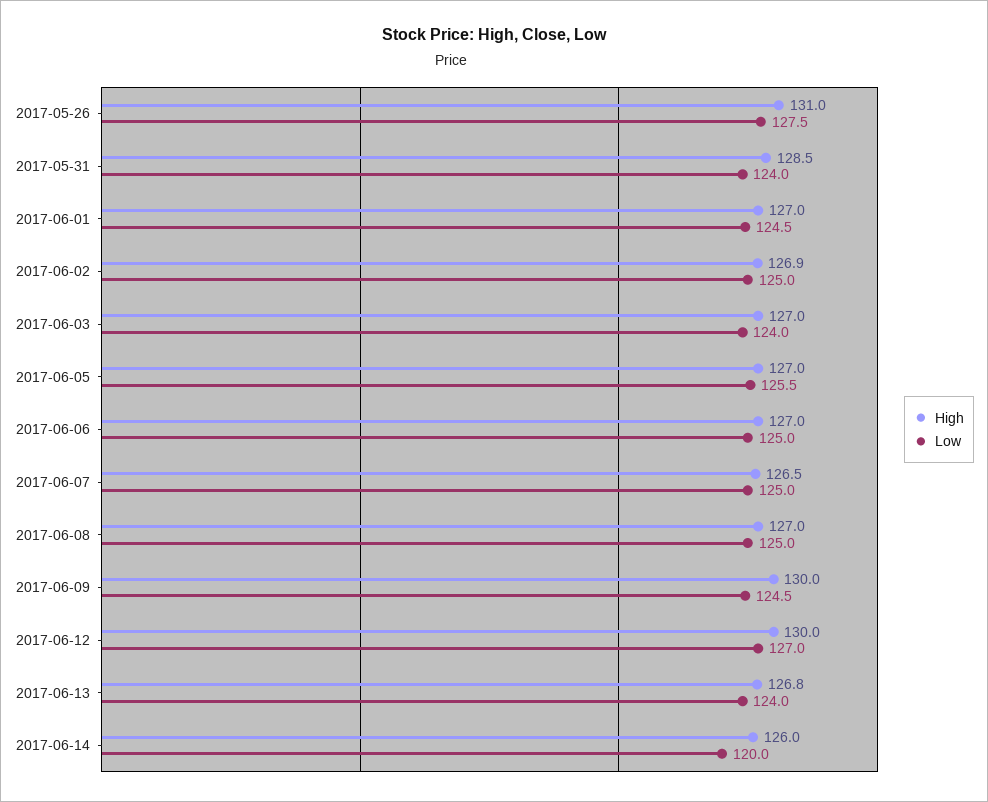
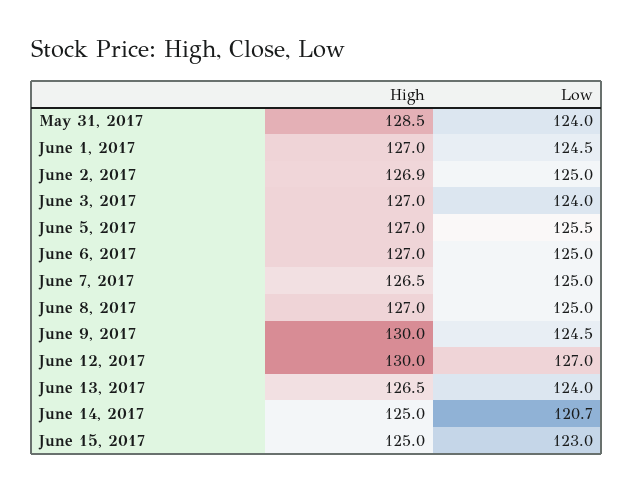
High, 2017-05-26: 131 -> none
Low, 2017-05-26: 127.5 -> none
High, 2017-06-13: 126.8 -> 126.5
High, 2017-06-14: 126 -> 125
Low, 2017-06-14: 120 -> 120.7
High, June 15, 2017: none -> 125
Low, June 15, 2017: none -> 123

